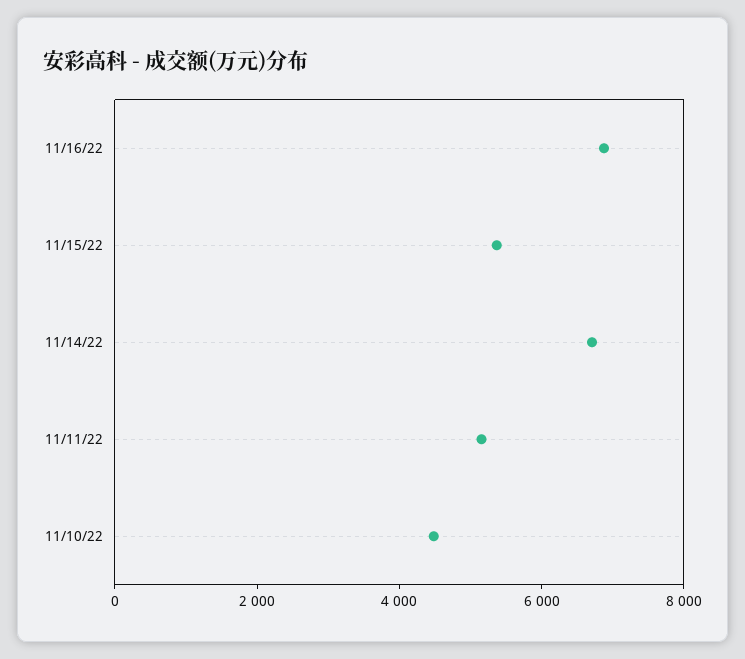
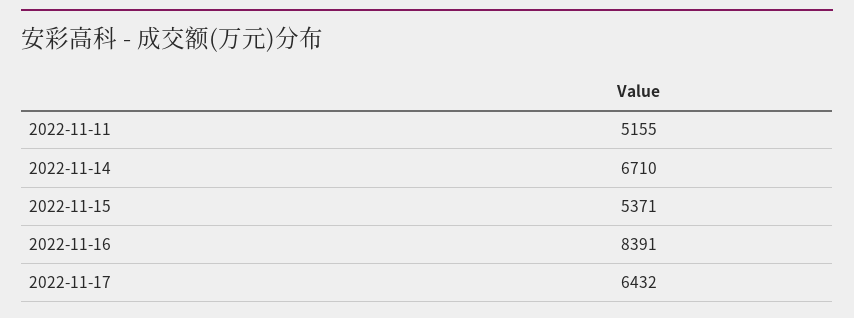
11/16/22: 7000 -> 8391
11/10/22: 4500 -> none
2022-11-17: none -> 6432

